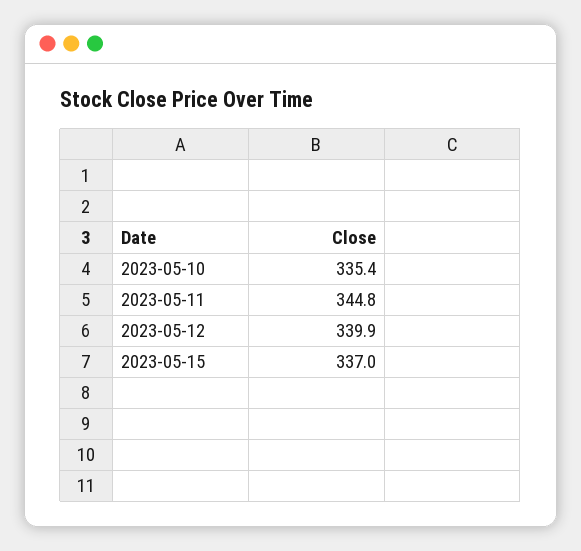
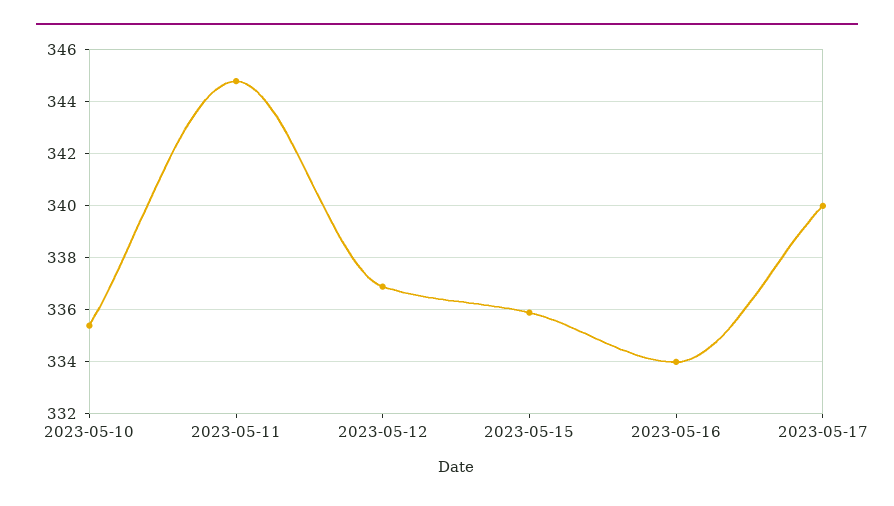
2023-05-12: 339.9 -> 337
2023-05-15: 337 -> 336
2023-05-16: none -> 334
2023-05-17: none -> 340

